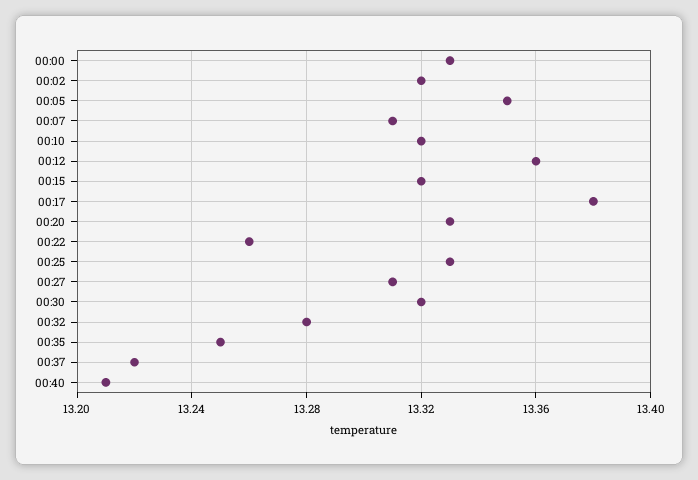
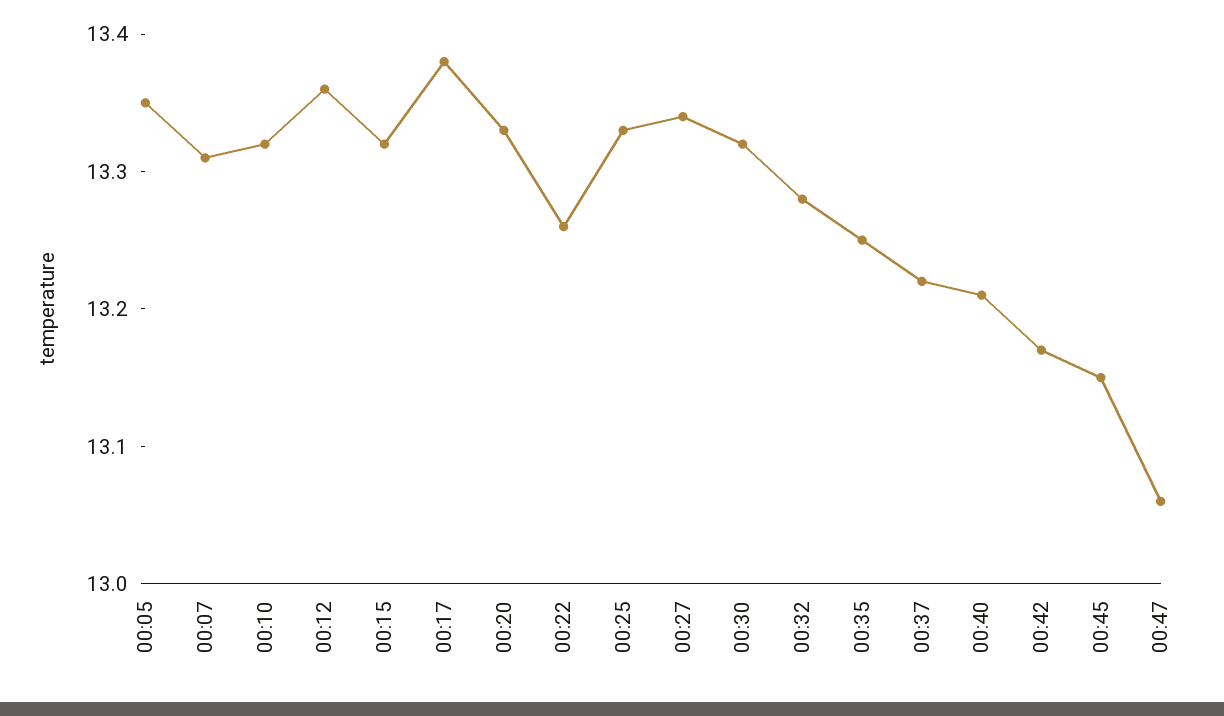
00:00: 13.33 -> none
00:02: 13.32 -> none
00:27: 13.31 -> 13.34
00:42: none -> 13.17
00:45: none -> 13.15
00:47: none -> 13.06

